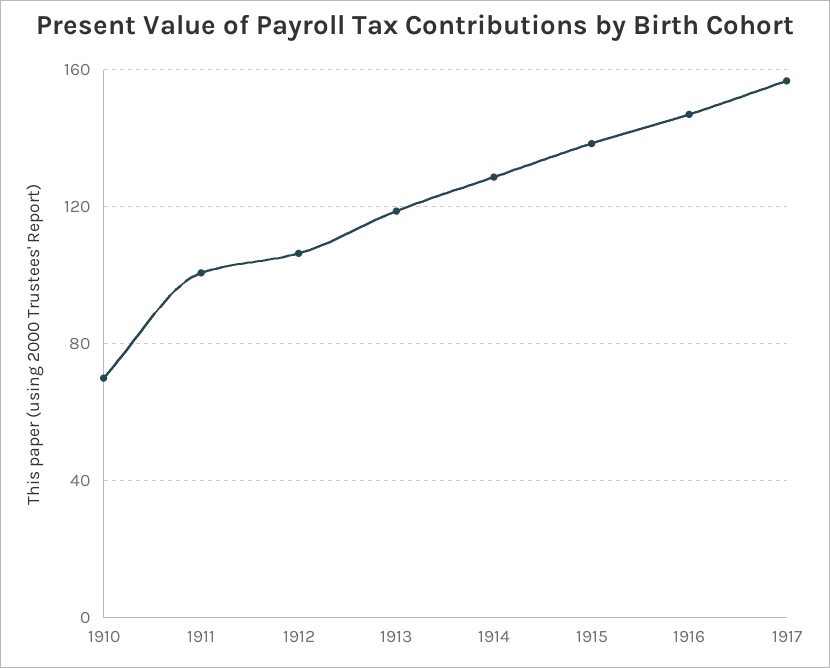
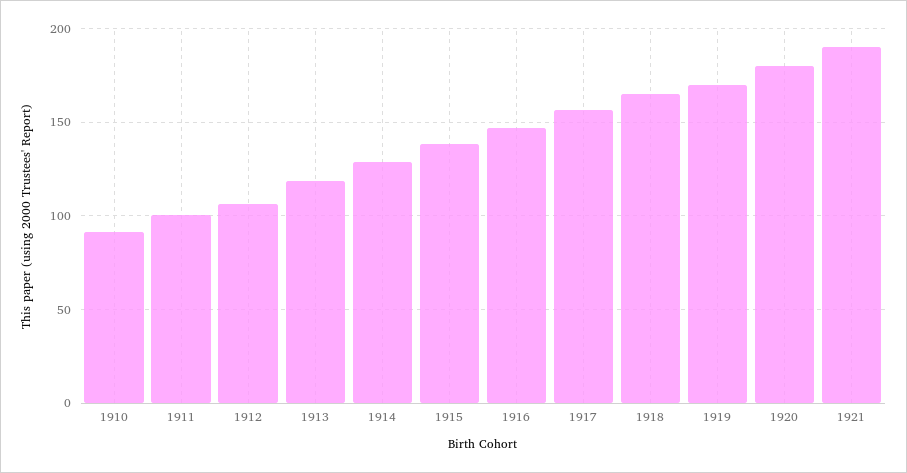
1910: 70 -> 90
1918: none -> 165
1919: none -> 170
1920: none -> 180
1921: none -> 190

